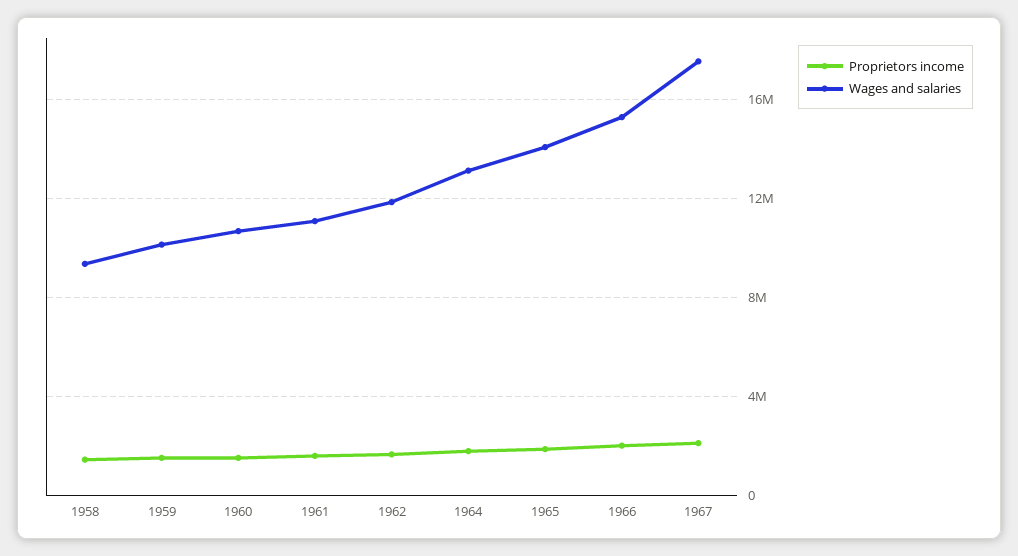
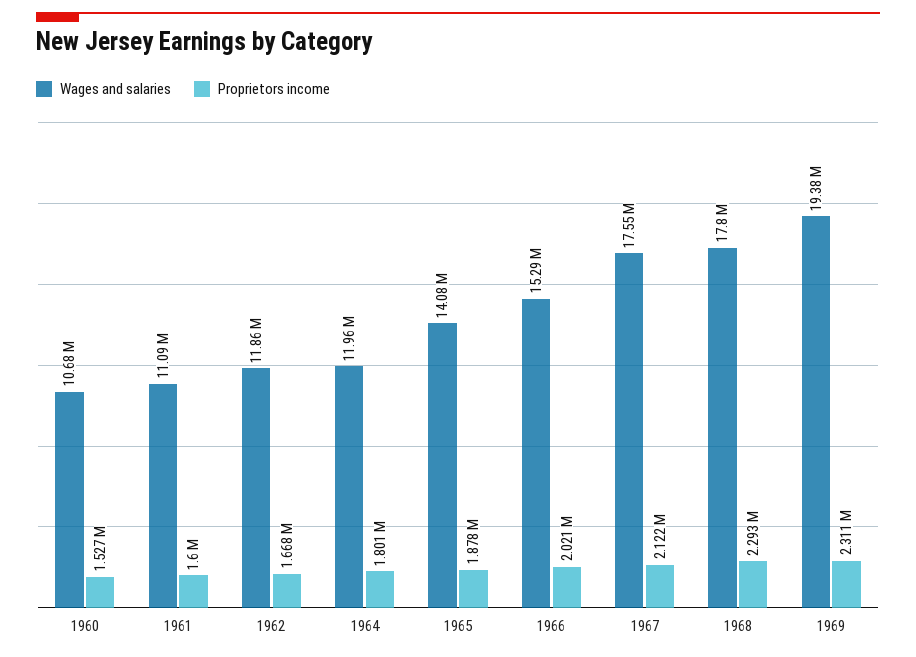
Proprietors income, 1958: 1500000 -> none
Wages and salaries, 1958: 9500000 -> none
Proprietors income, 1959: 1500000 -> none
Wages and salaries, 1959: 10000000 -> none
Wages and salaries, 1964: 13000000 -> 11960000
Wages and salaries, 1968: none -> 17800000
Proprietors income, 1968: none -> 2293000
Wages and salaries, 1969: none -> 19380000
Proprietors income, 1969: none -> 2311000

